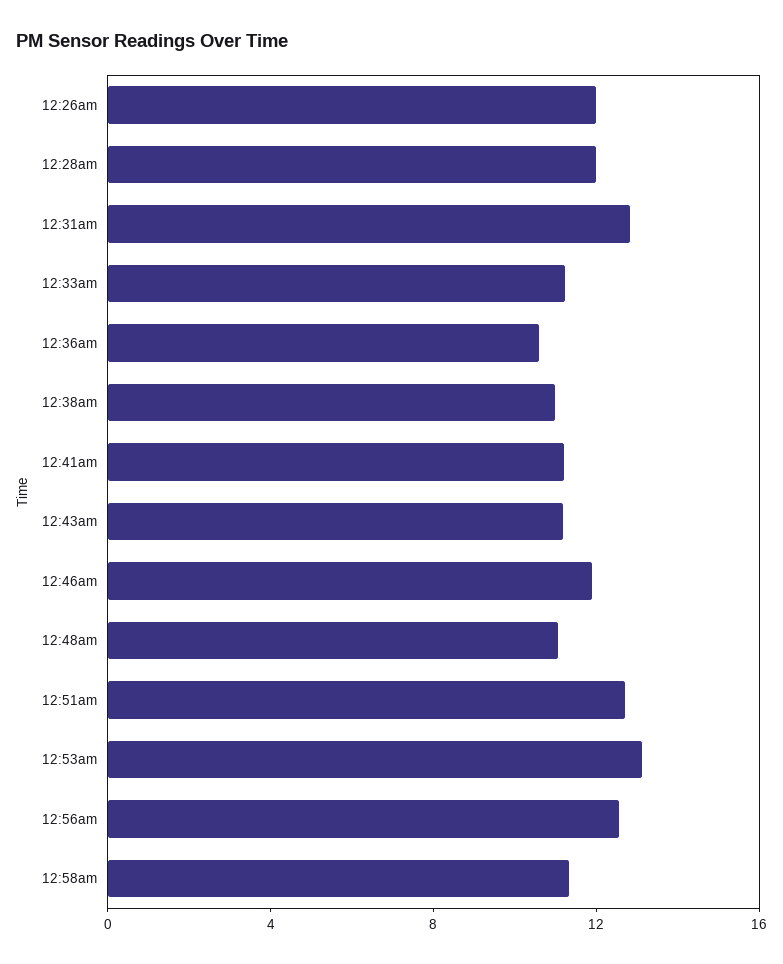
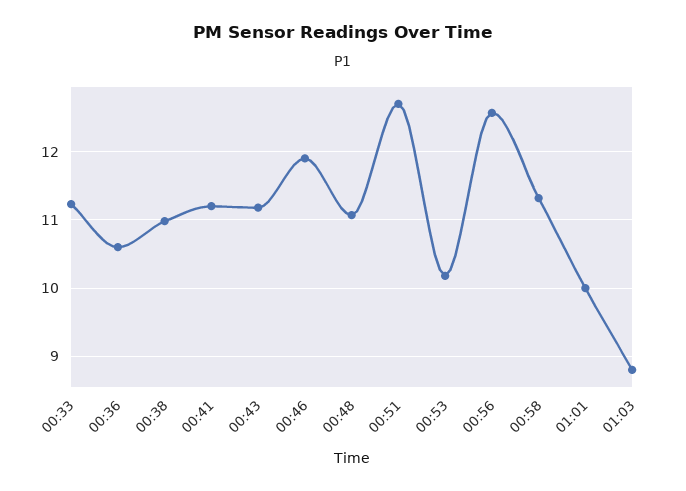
12:26am: 12 -> none
12:28am: 12 -> none
12:31am: 13 -> none
12:53am: 13 -> 10.2
01:01: none -> 10
01:03: none -> 8.8

